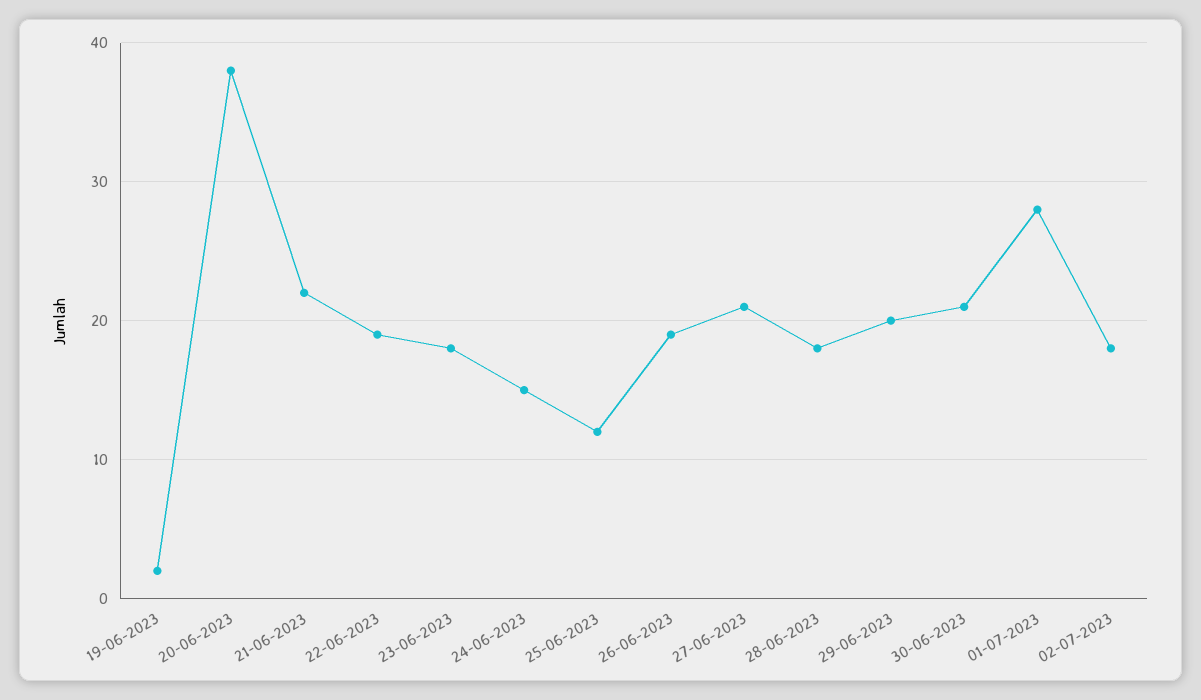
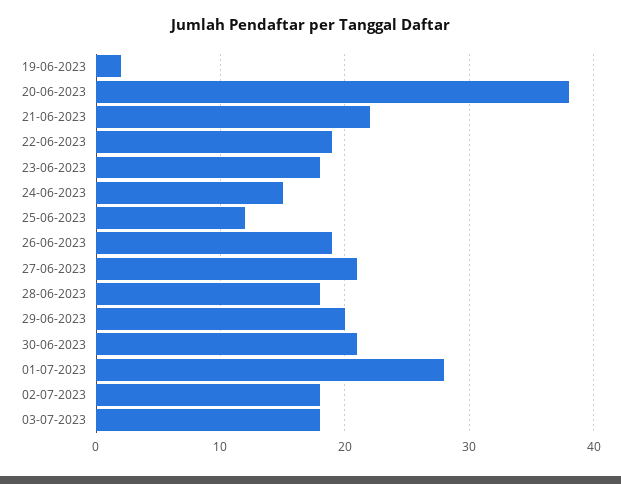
03-07-2023: none -> 18

